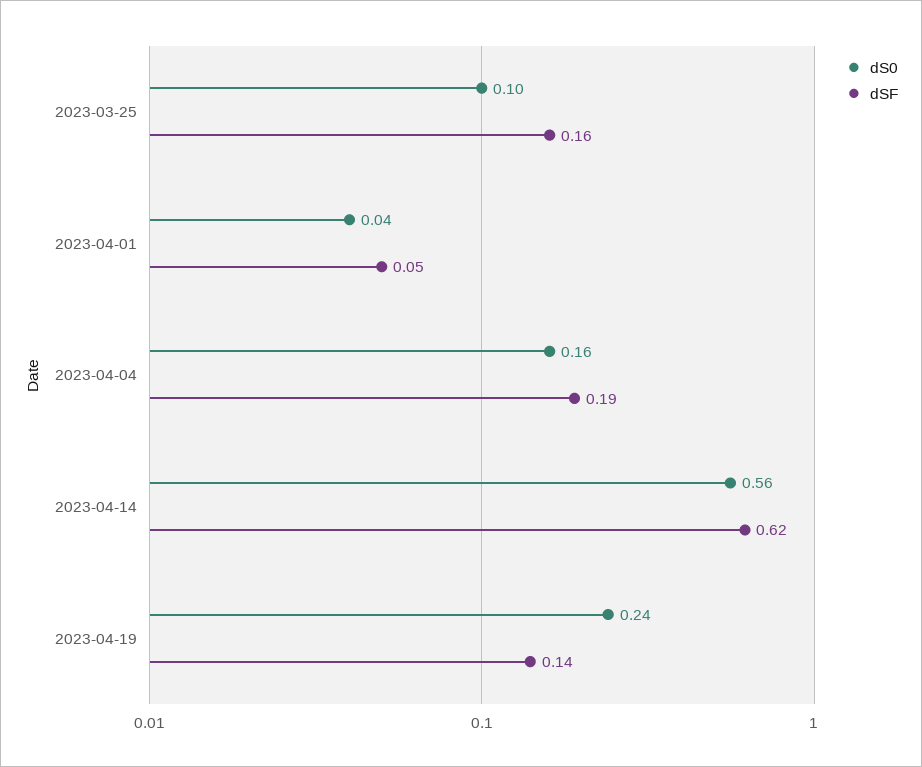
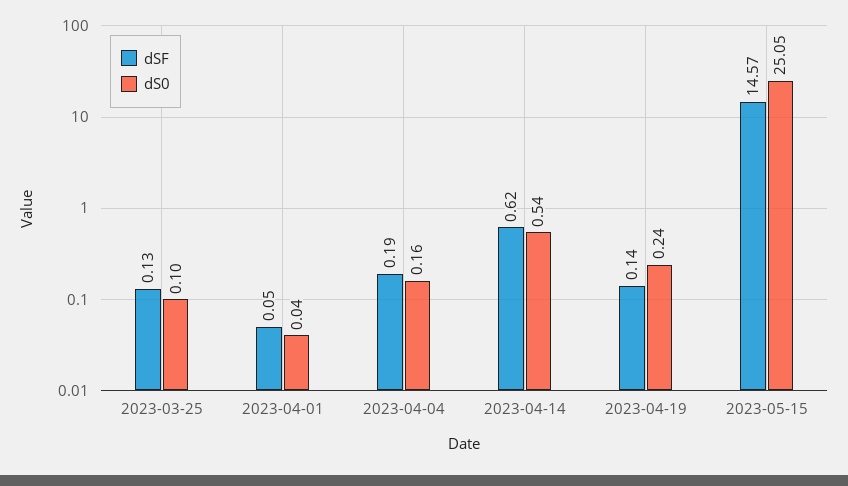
dSF, 2023-03-25: 0.16 -> 0.13
dS0, 2023-04-14: 0.56 -> 0.54
dSF, 2023-05-15: none -> 14.57
dS0, 2023-05-15: none -> 25.05

